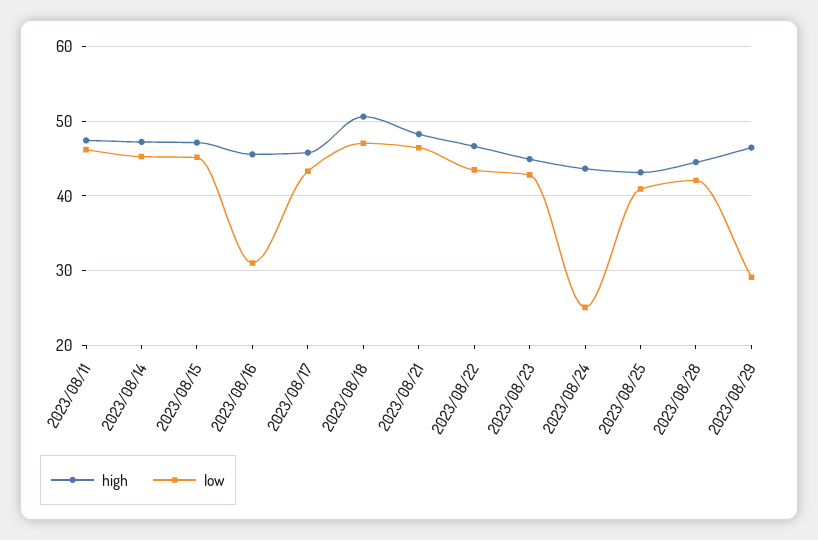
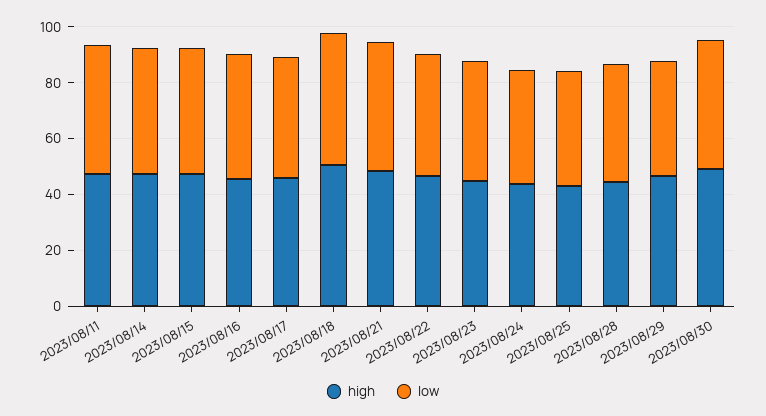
low, 2023/08/16: 31 -> 45
low, 2023/08/24: 25 -> 40
low, 2023/08/29: 29 -> 40
high, 2023/08/30: none -> 50
low, 2023/08/30: none -> 45

